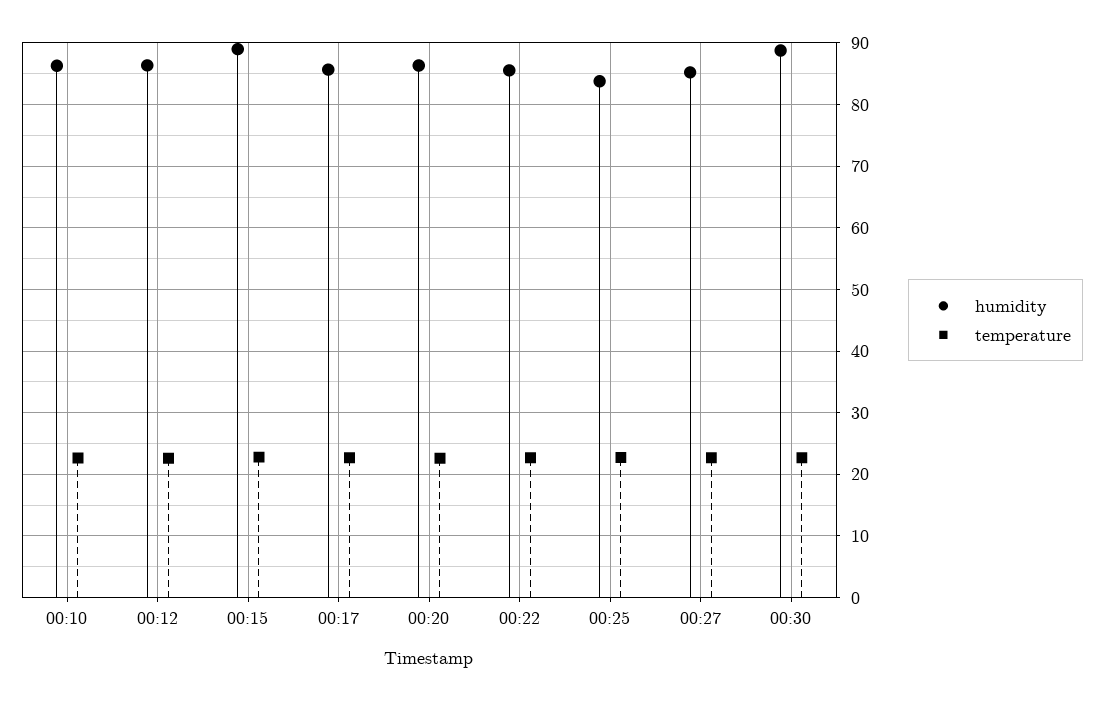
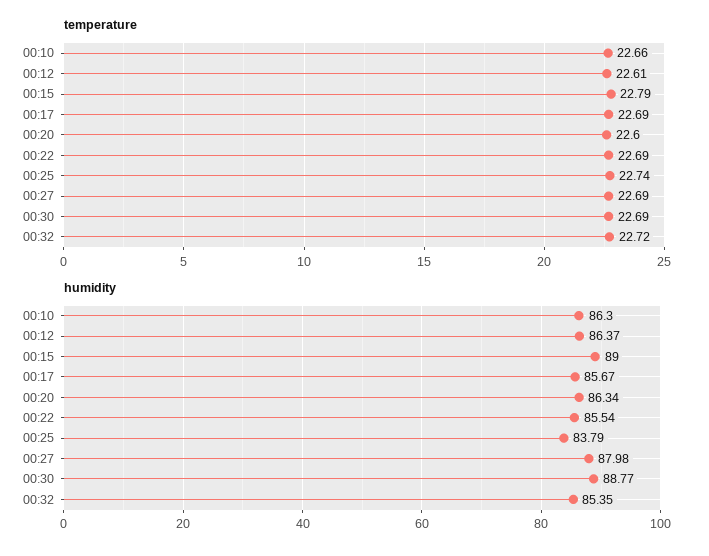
humidity, 00:27: 85 -> 87.98
temperature, 00:32: none -> 22.72
humidity, 00:32: none -> 85.35

